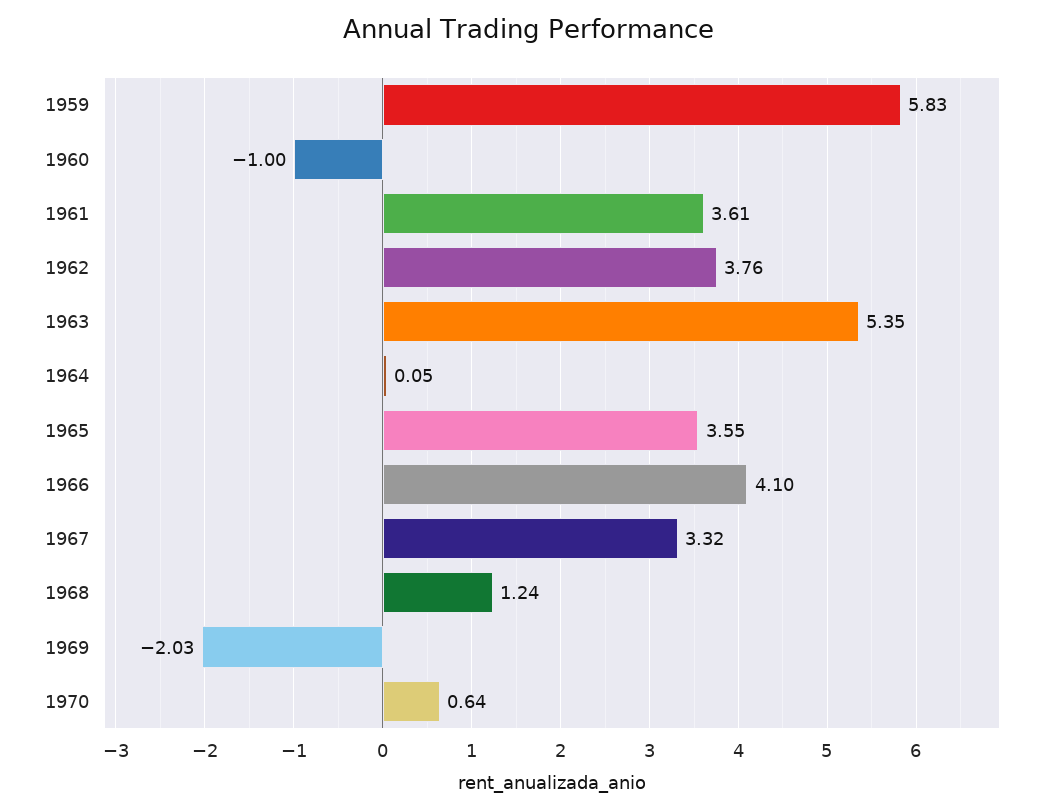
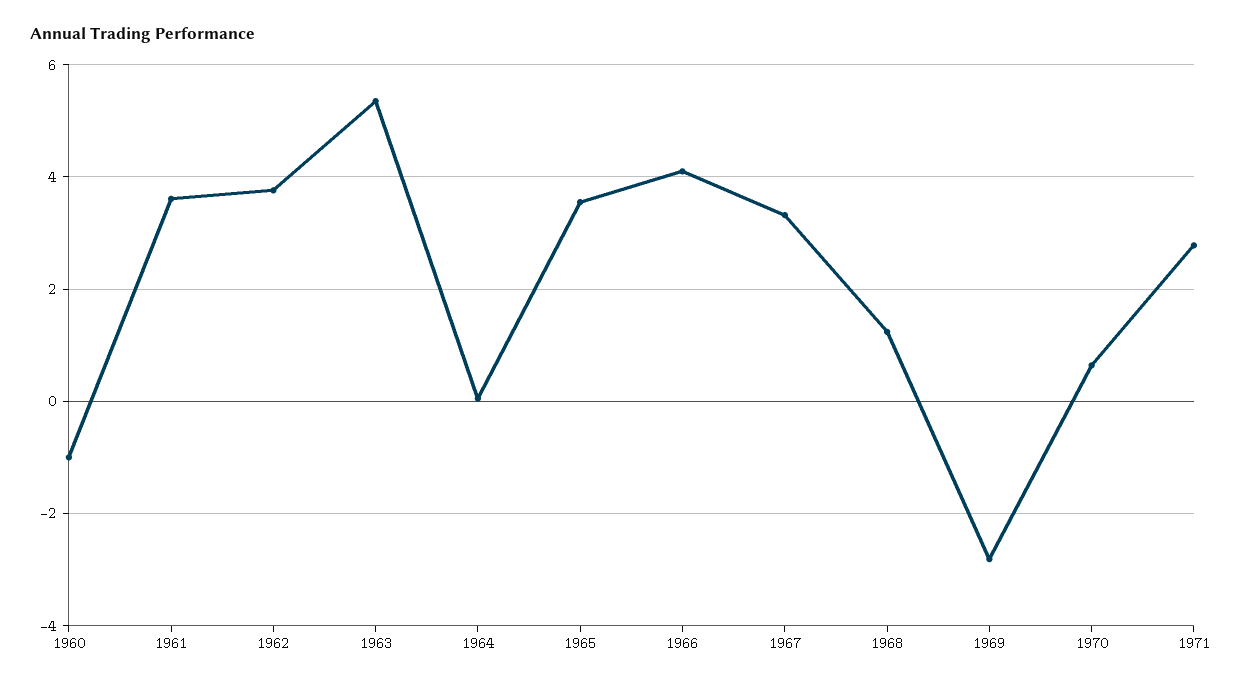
1959: 5.83 -> none
1969: -2.03 -> -2.8
1971: none -> 2.8

